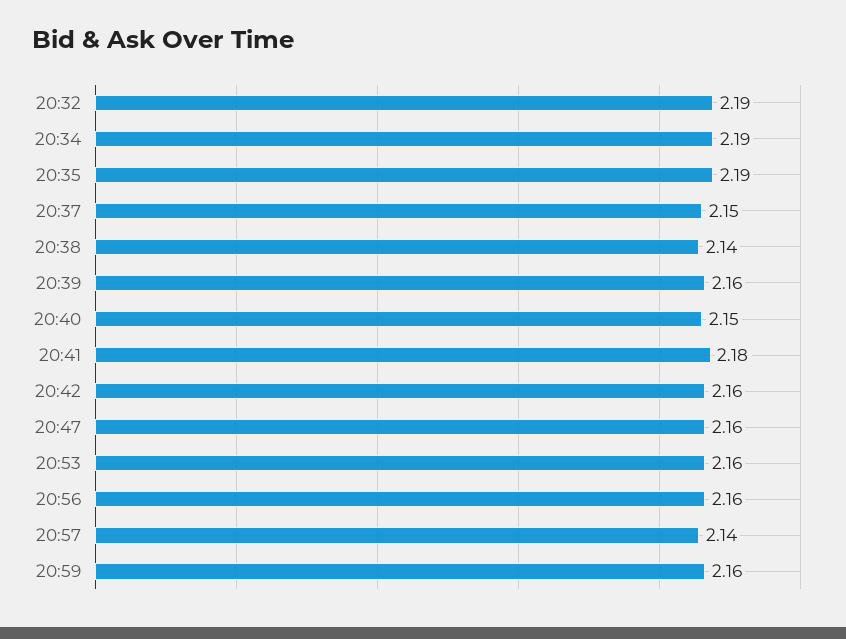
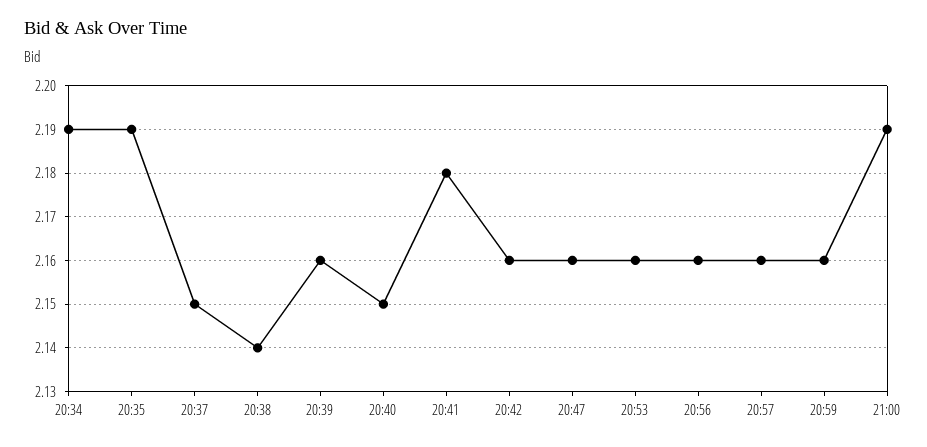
20:32: 2.19 -> none
20:57: 2.14 -> 2.16
21:00: none -> 2.19

